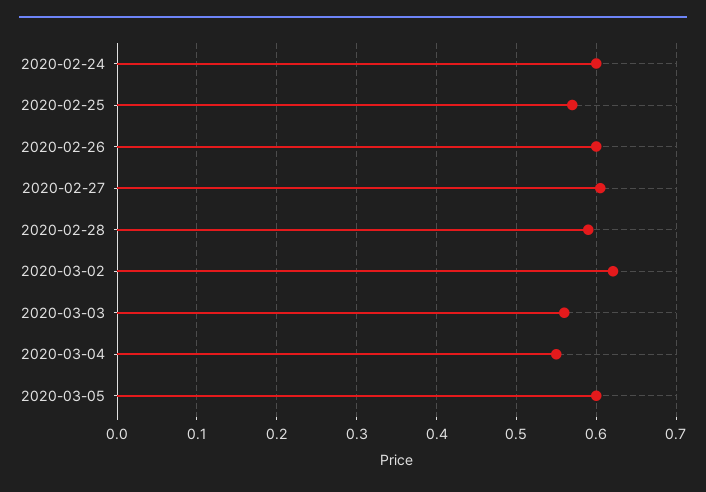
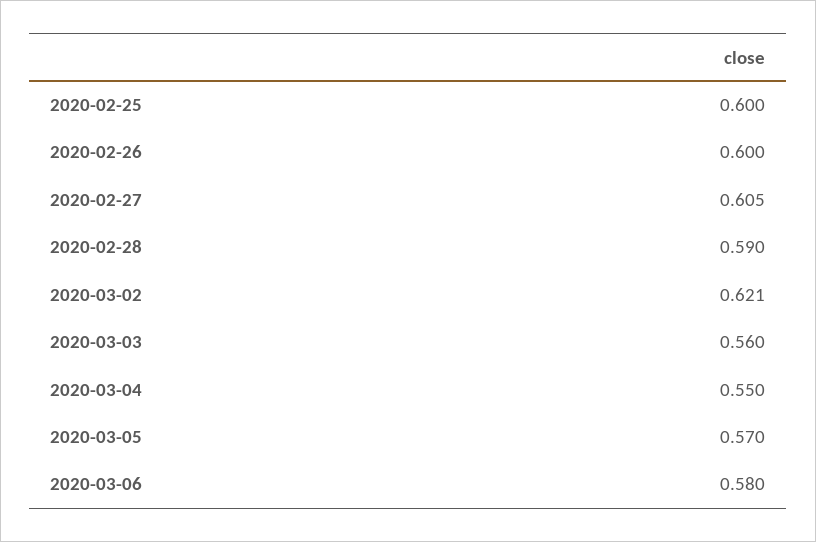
2020-02-24: 0.6 -> none
2020-02-25: 0.57 -> 0.6
2020-03-05: 0.6 -> 0.57
2020-03-06: none -> 0.58

